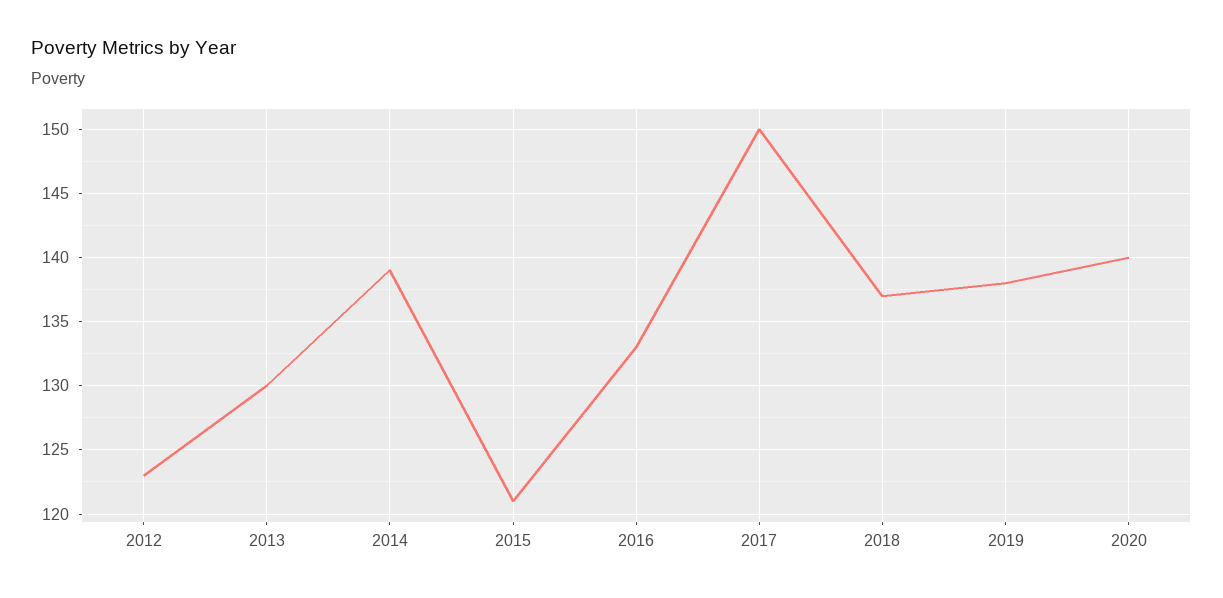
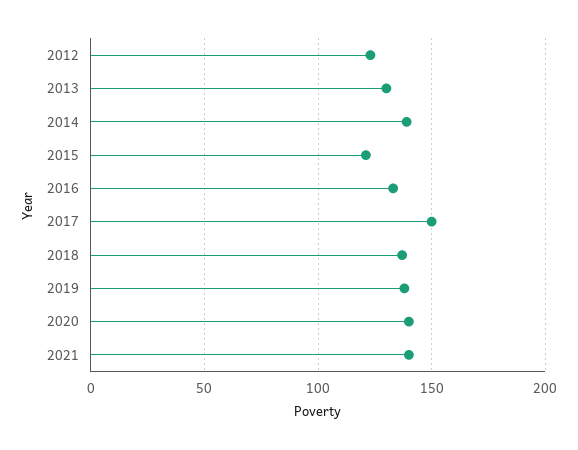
2021: none -> 140

